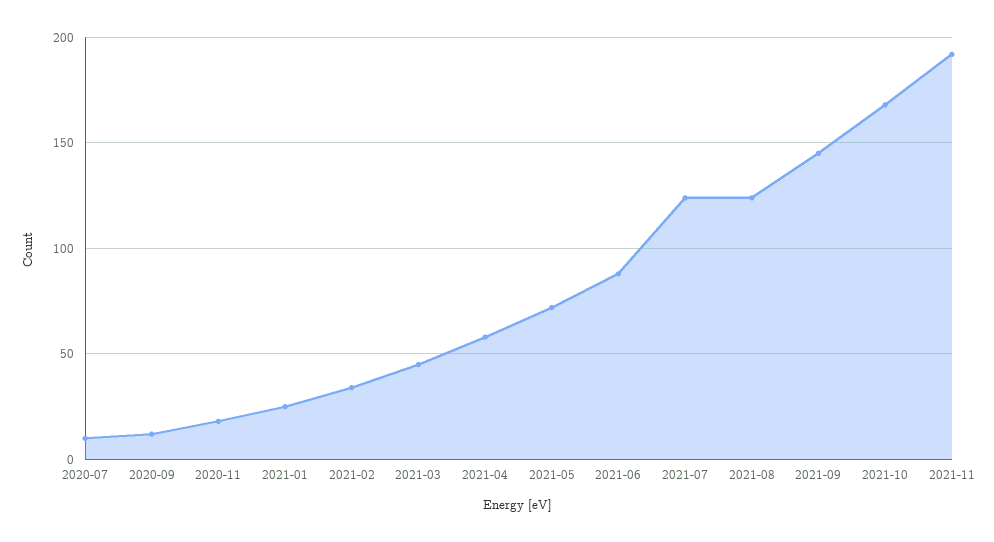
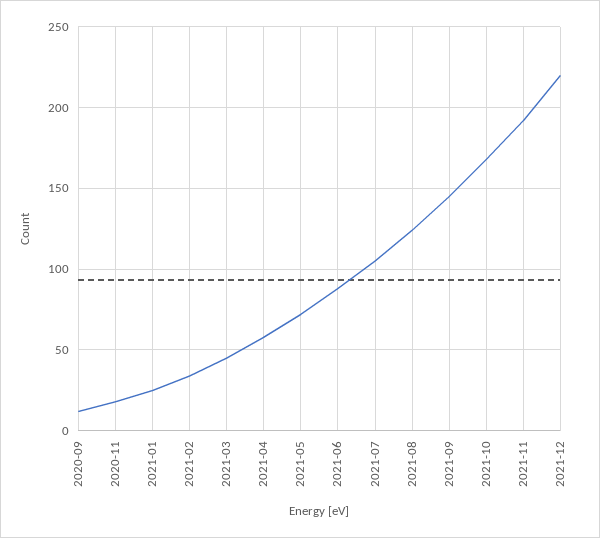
2020-07: 10 -> none
2021-07: 125 -> 105
2021-12: none -> 220

